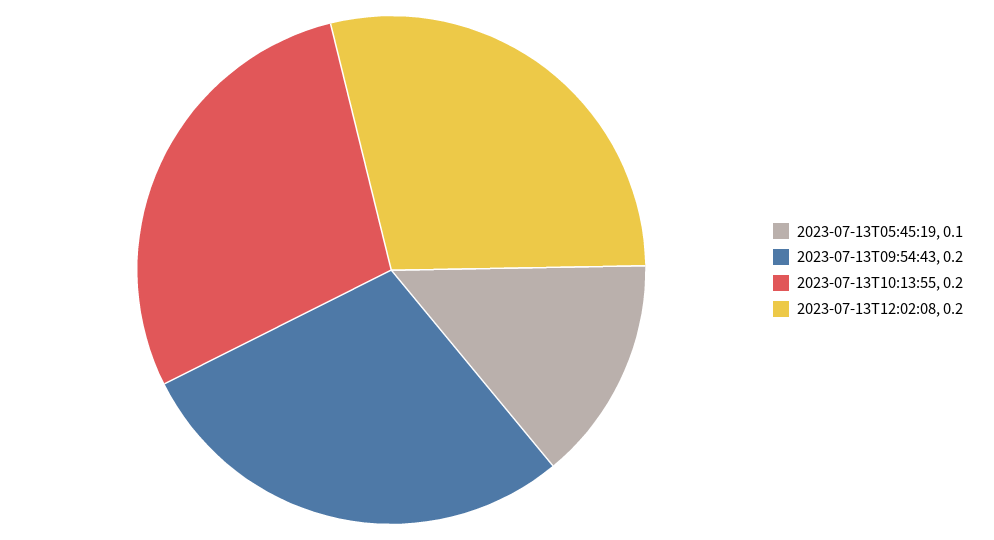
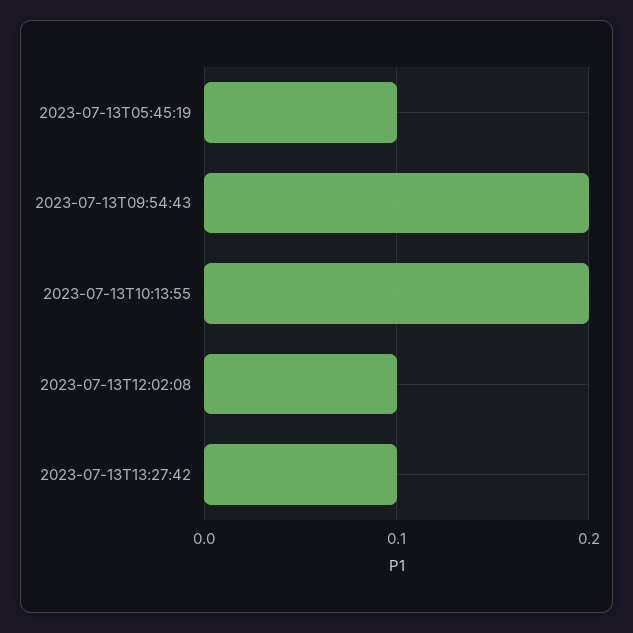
2023-07-13T12:02:08: 0.2 -> 0.1
2023-07-13T13:27:42: none -> 0.1

